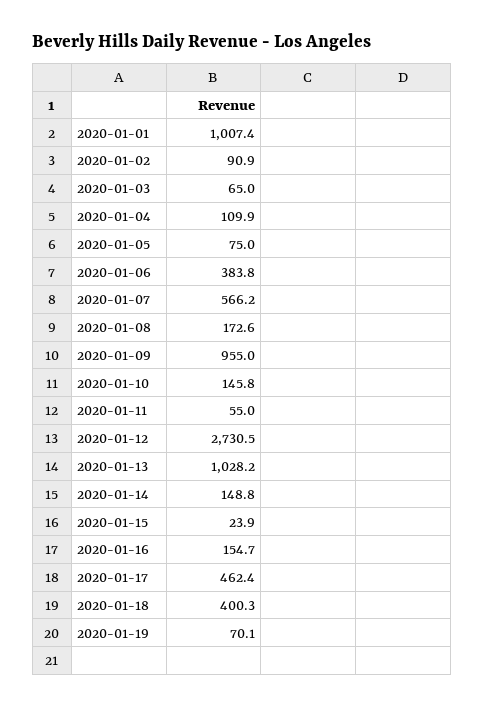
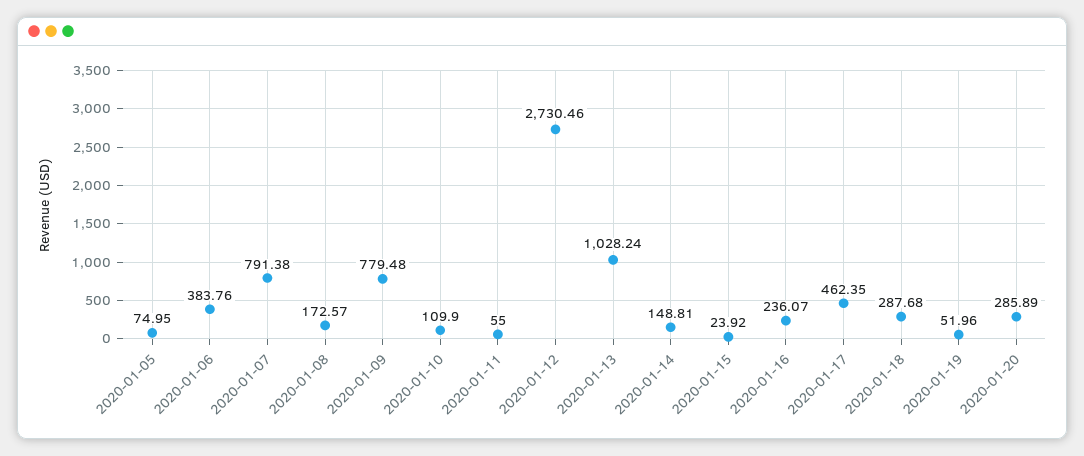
2020-01-01: 1007.4 -> none
2020-01-02: 90.9 -> none
2020-01-03: 65 -> none
2020-01-04: 109.9 -> none
2020-01-07: 566.2 -> 791.38
2020-01-09: 955 -> 779.48
2020-01-10: 145.8 -> 109.9
2020-01-16: 154.7 -> 236.07
2020-01-18: 400.3 -> 287.68
2020-01-19: 70.1 -> 51.96
2020-01-20: none -> 285.89

